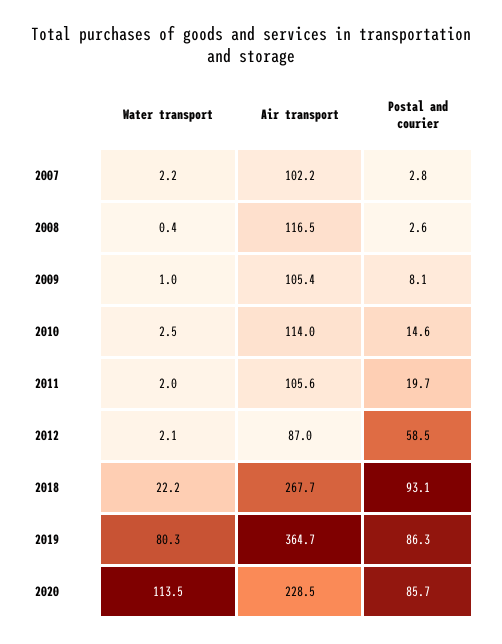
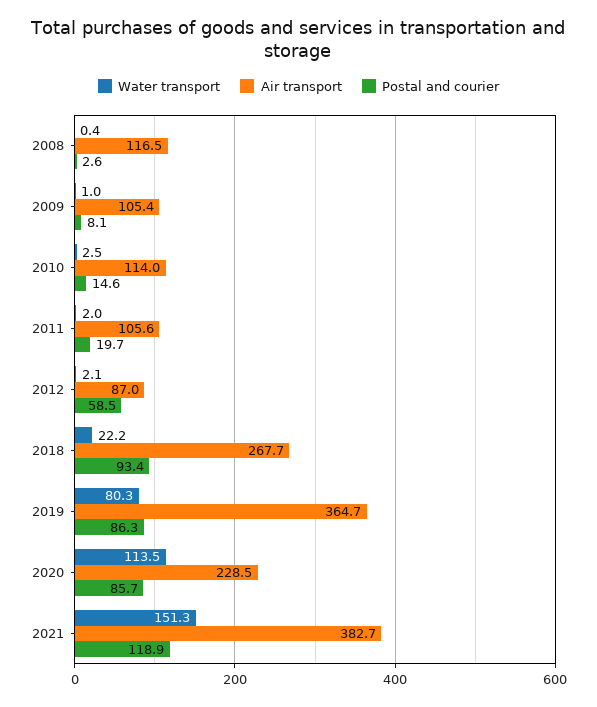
Water transport, 2007: 2.2 -> none
Air transport, 2007: 102.2 -> none
Postal and courier, 2007: 2.8 -> none
Postal and courier, 2018: 93.1 -> 93.4
Water transport, 2021: none -> 151.3
Air transport, 2021: none -> 382.7
Postal and courier, 2021: none -> 118.9

